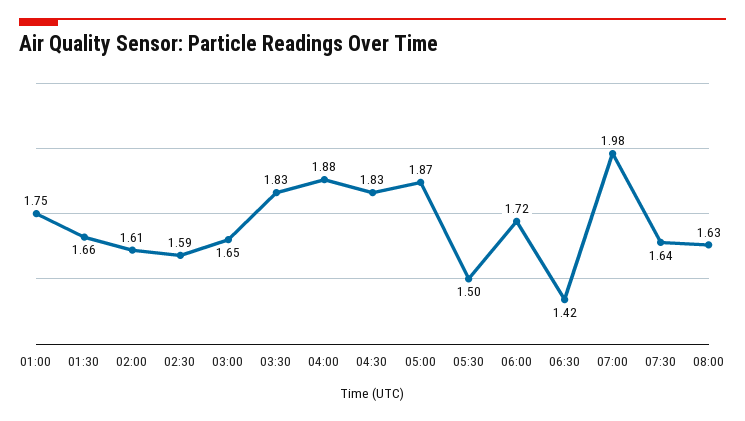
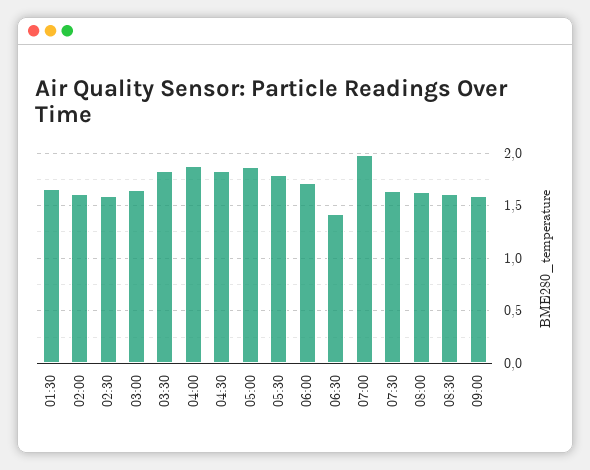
01:00: 1.75 -> none
05:30: 1.5 -> 1.8
08:30: none -> 1.6
09:00: none -> 1.6

